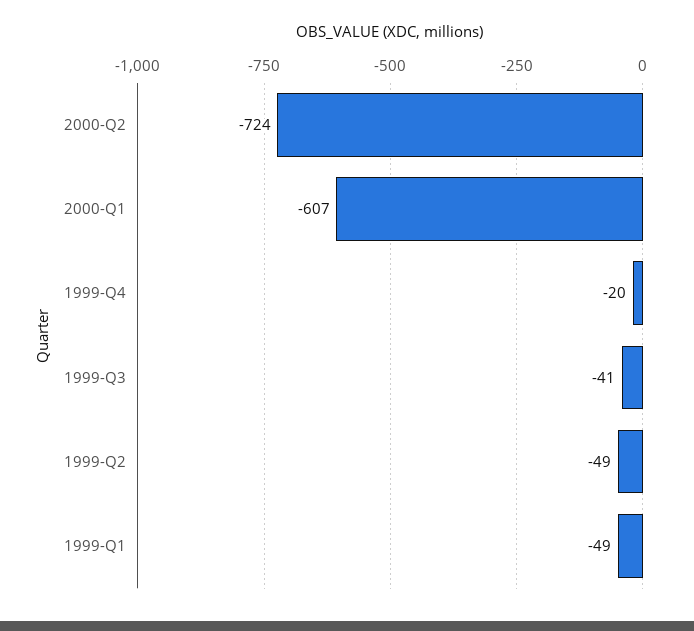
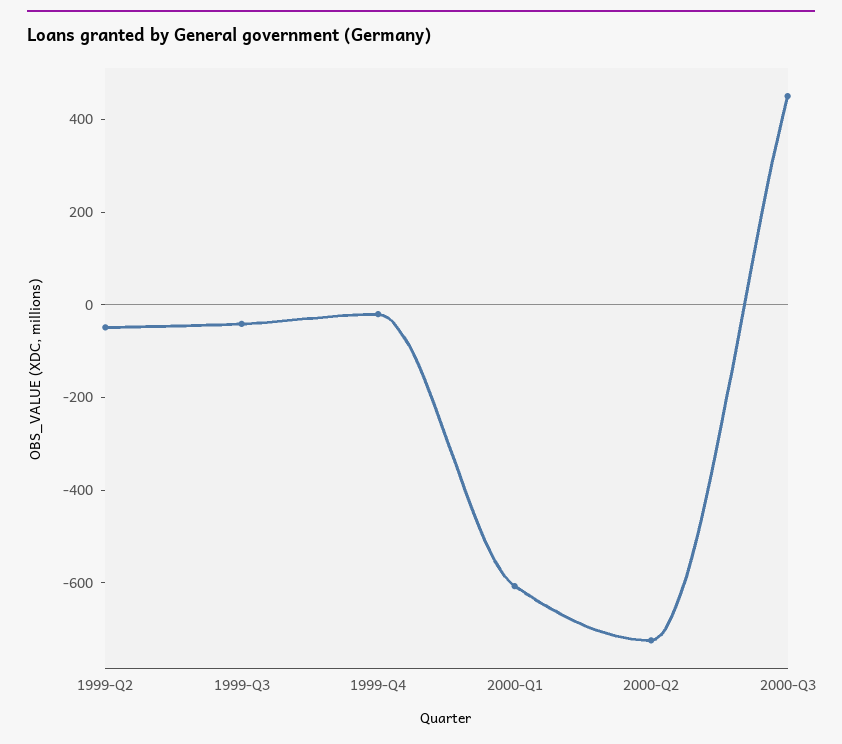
1999-Q1: -49 -> none
2000-Q3: none -> 450

